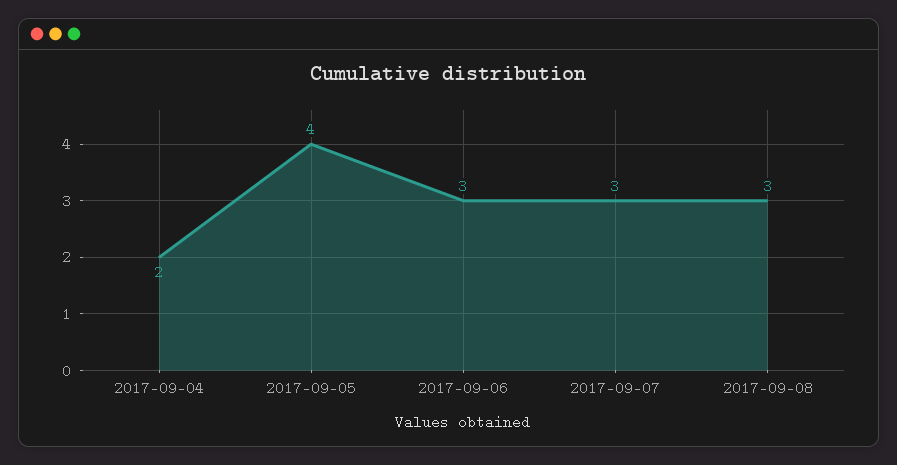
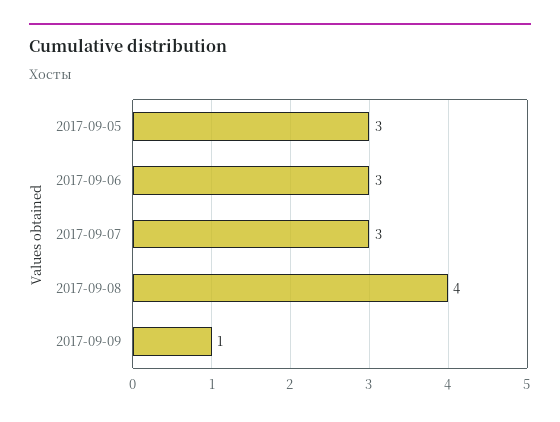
2017-09-04: 2 -> none
2017-09-05: 4 -> 3
2017-09-08: 3 -> 4
2017-09-09: none -> 1

